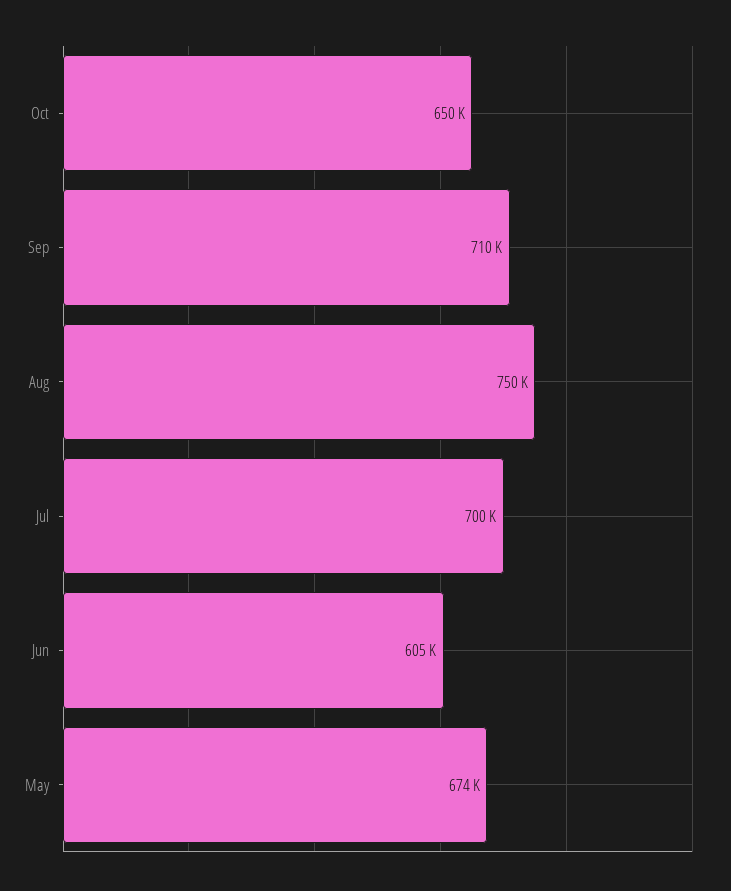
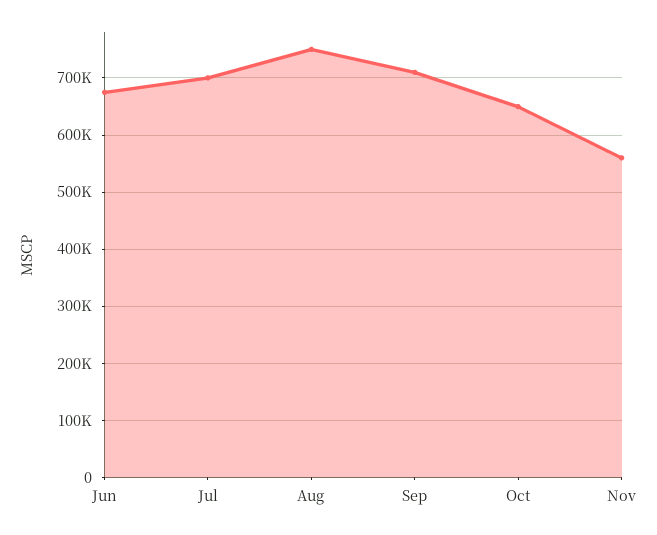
Jun: 605000 -> 680000
May: 674000 -> none
Nov: none -> 560000

